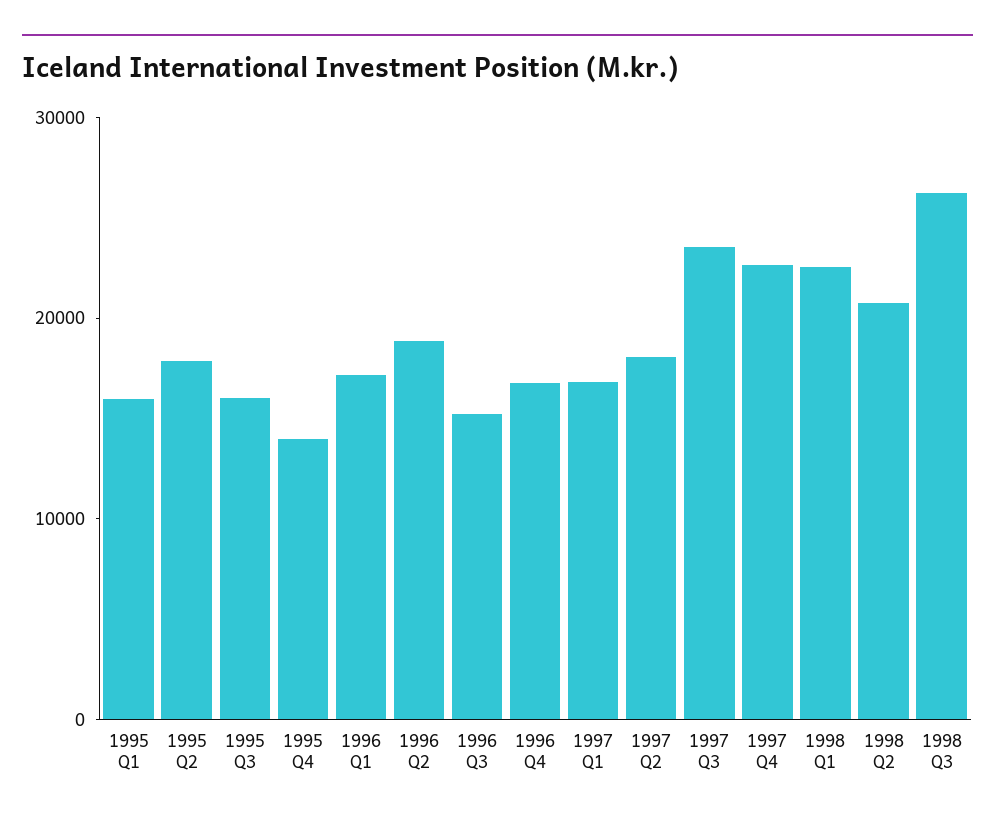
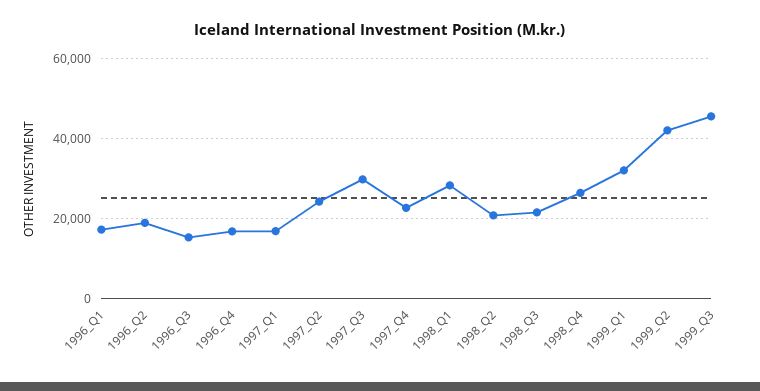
1995 Q1: 16000 -> none
1995 Q2: 18000 -> none
1995 Q3: 16000 -> none
1995 Q4: 14000 -> none
1997 Q2: 18000 -> 24000
1997 Q3: 24000 -> 30000
1998 Q1: 22000 -> 28000
1998 Q3: 26000 -> 22000
1998_Q4: none -> 26000
1999_Q1: none -> 32000
1999_Q2: none -> 42000
1999_Q3: none -> 46000

